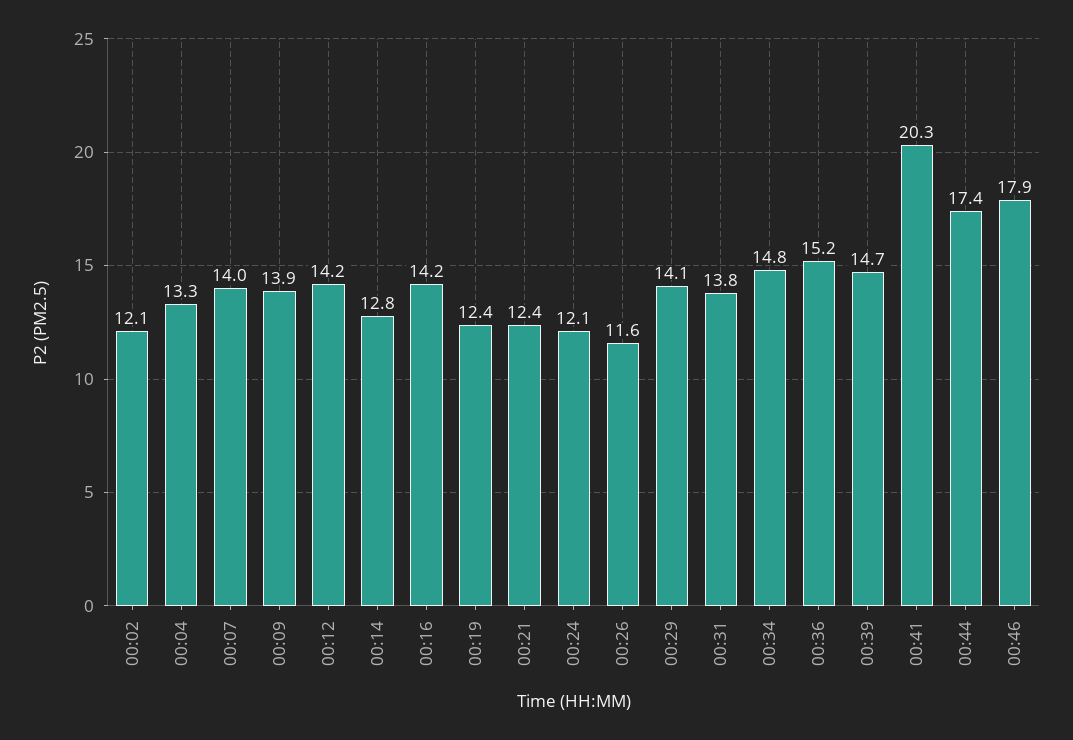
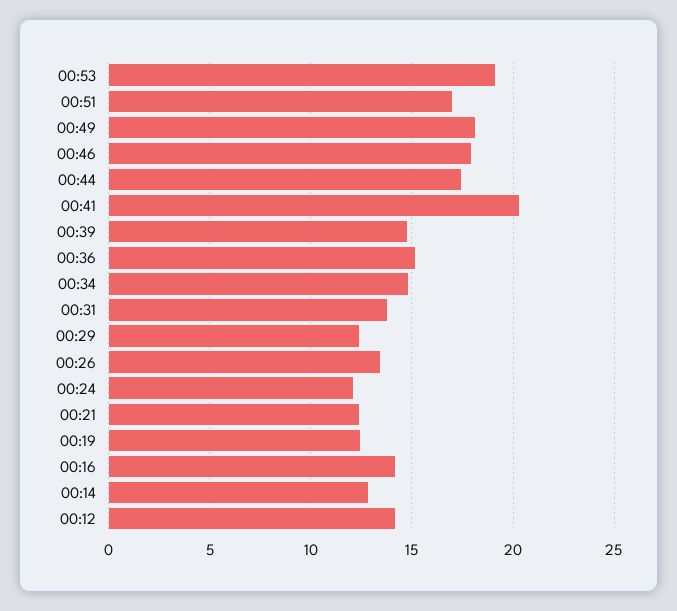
00:02: 12.1 -> none
00:04: 13.3 -> none
00:07: 14 -> none
00:09: 13.9 -> none
00:26: 11.6 -> 13.5
00:29: 14.1 -> 12.5
00:53: none -> 19
00:51: none -> 17
00:49: none -> 18

